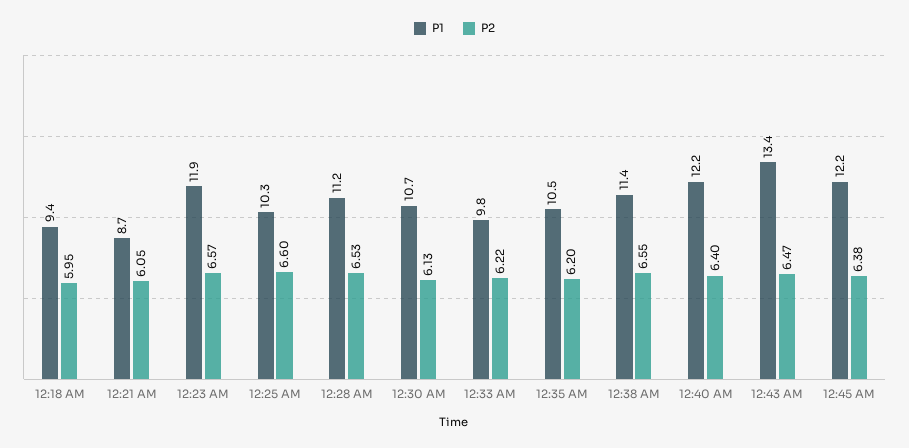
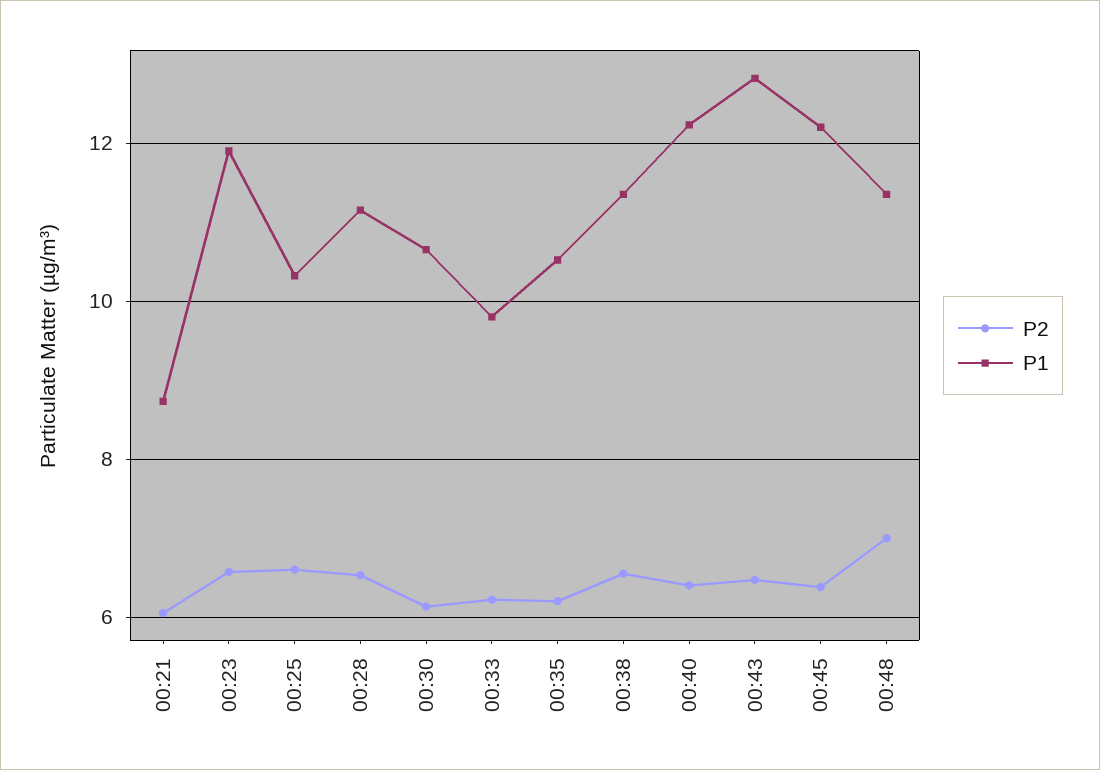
P1, 12:18 AM: 9.4 -> none
P2, 12:18 AM: 5.95 -> none
P1, 12:43 AM: 13.4 -> 12.8
P2, 00:48: none -> 7
P1, 00:48: none -> 11.4

